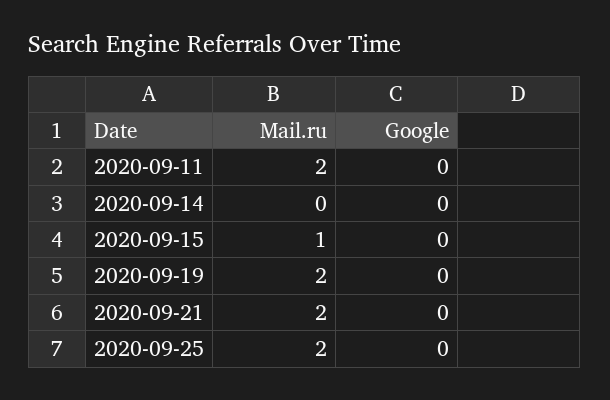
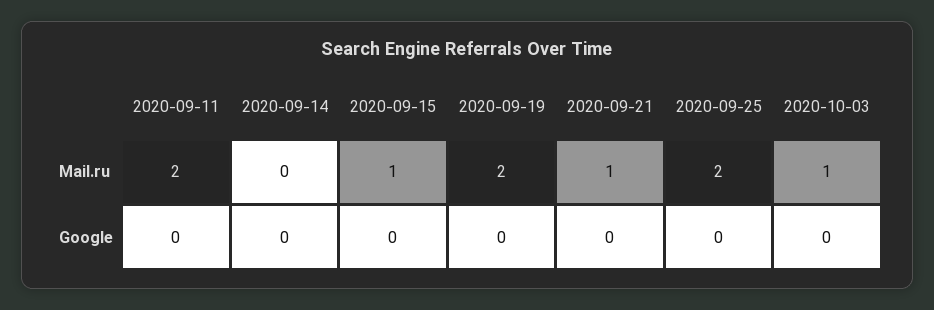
Mail.ru, 2020-09-21: 2 -> 1
Mail.ru, 2020-10-03: none -> 1
Google, 2020-10-03: none -> 0

